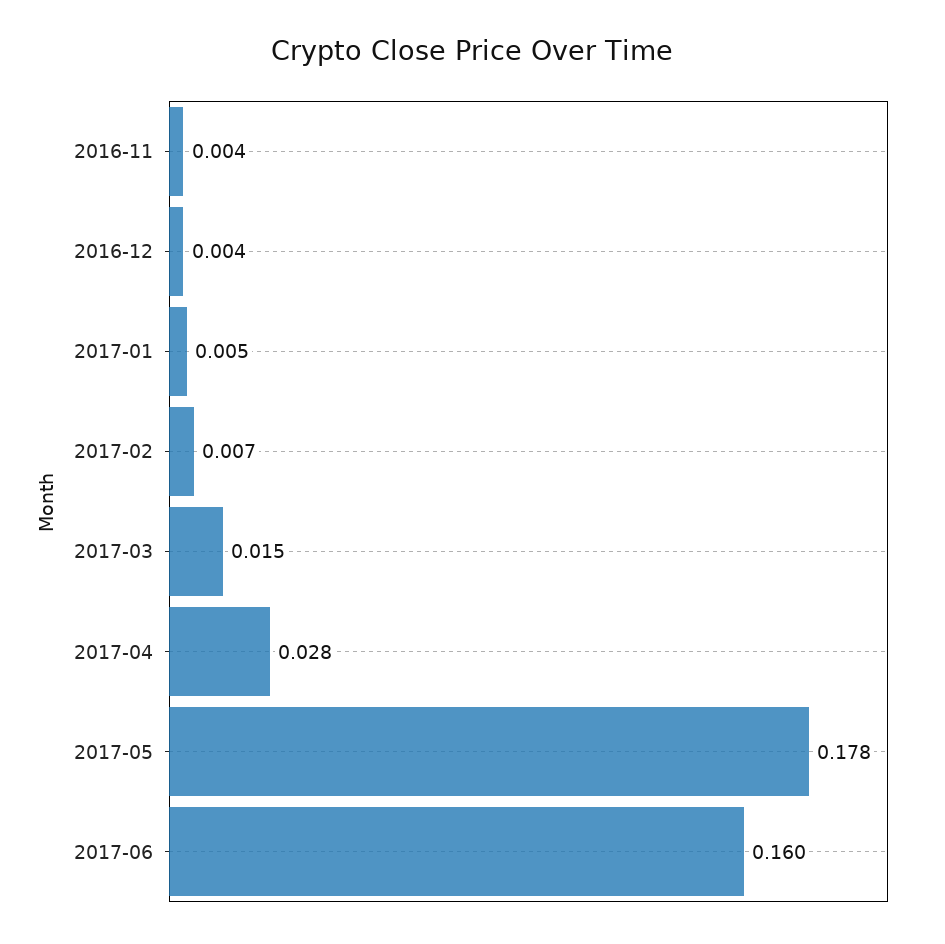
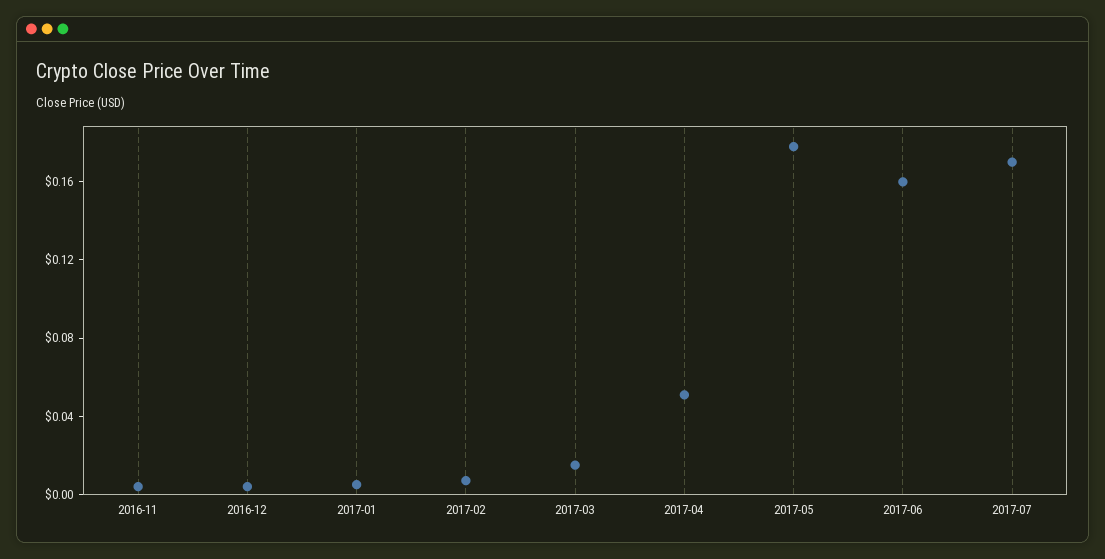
2017-04: 0.028 -> 0.05
2017-07: none -> 0.17

